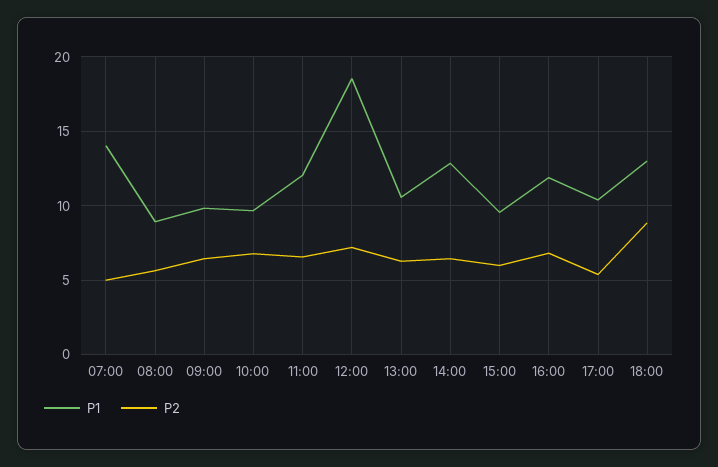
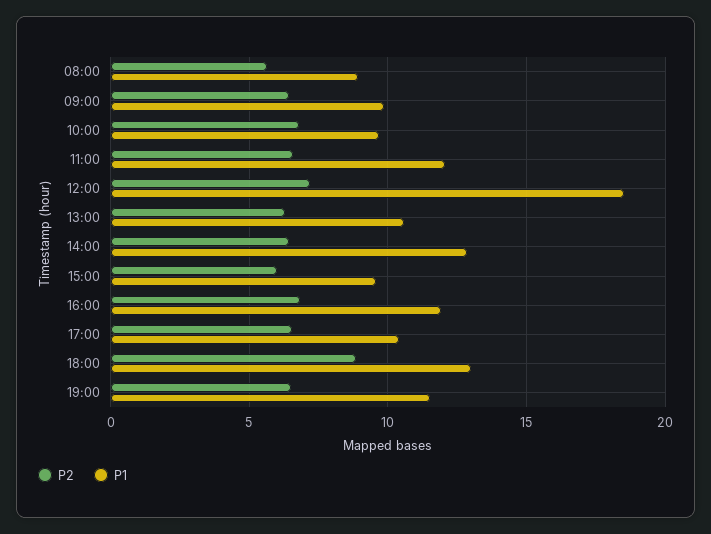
P1, 07:00: 14 -> none
P2, 07:00: 5 -> none
P2, 17:00: 5.5 -> 6.5
P2, 19:00: none -> 6.5
P1, 19:00: none -> 11.5

